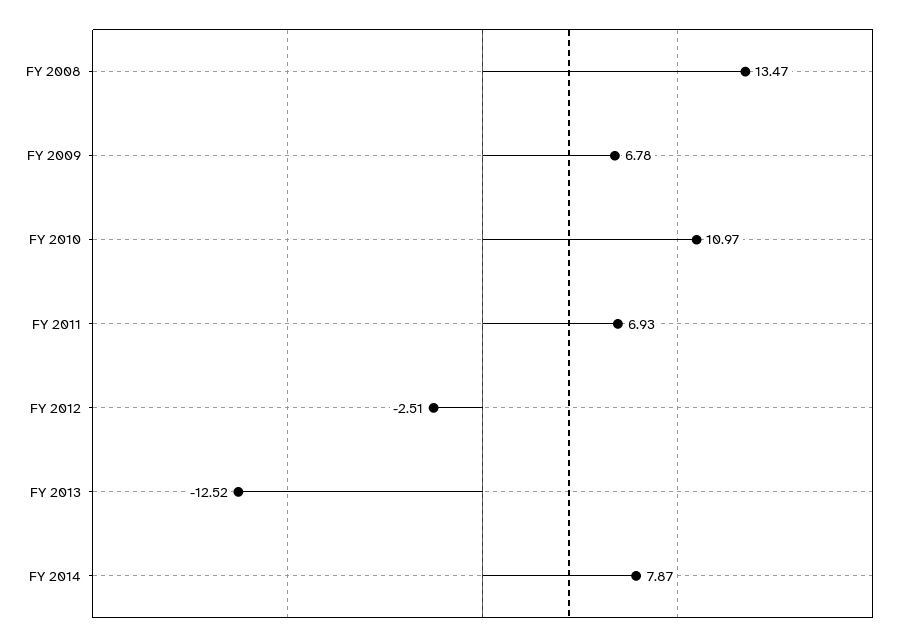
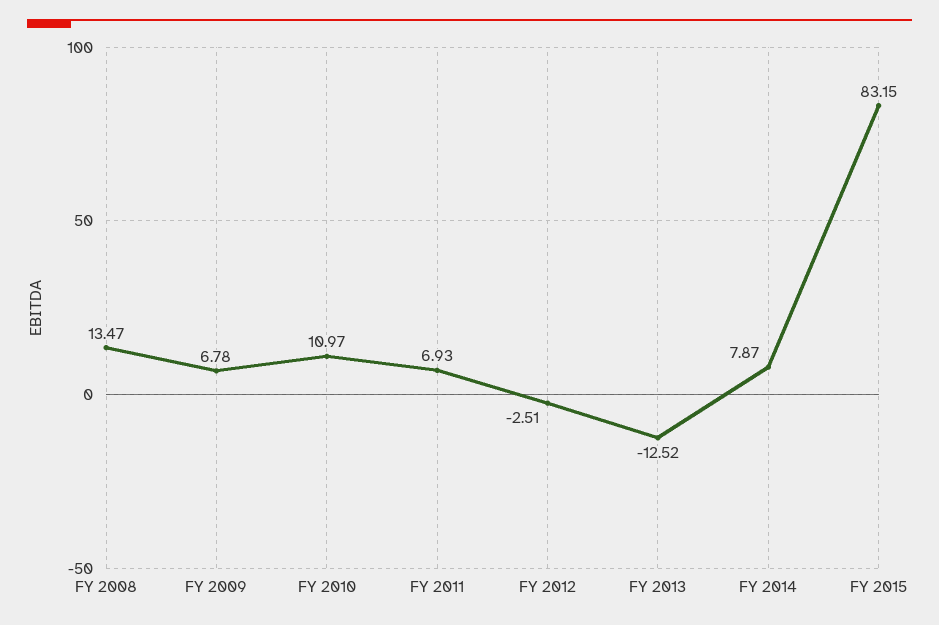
FY 2015: none -> 83.15

